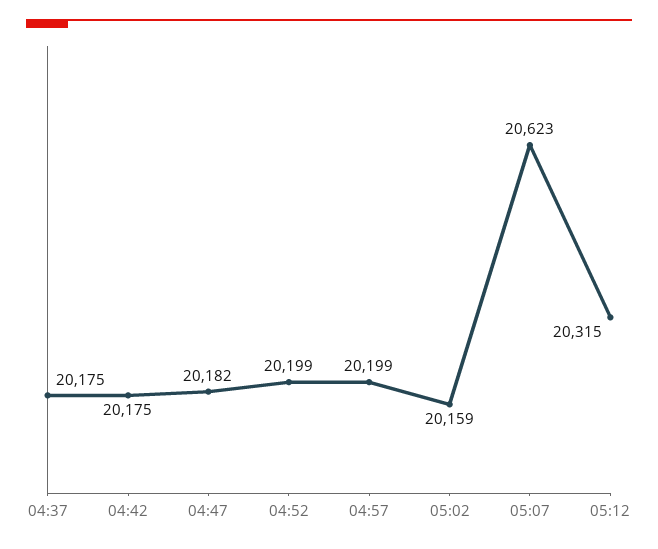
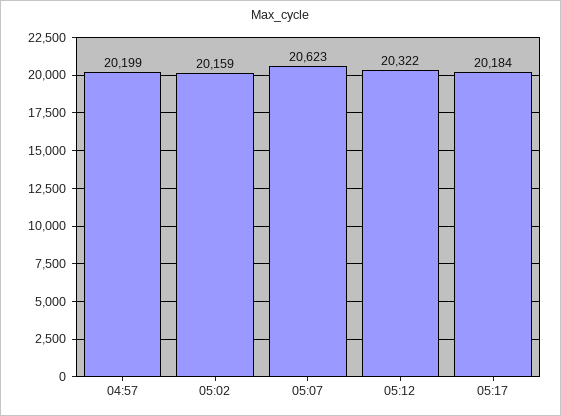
04:37: 20175 -> none
04:42: 20175 -> none
04:47: 20182 -> none
04:52: 20199 -> none
05:12: 20315 -> 20322
05:17: none -> 20184

